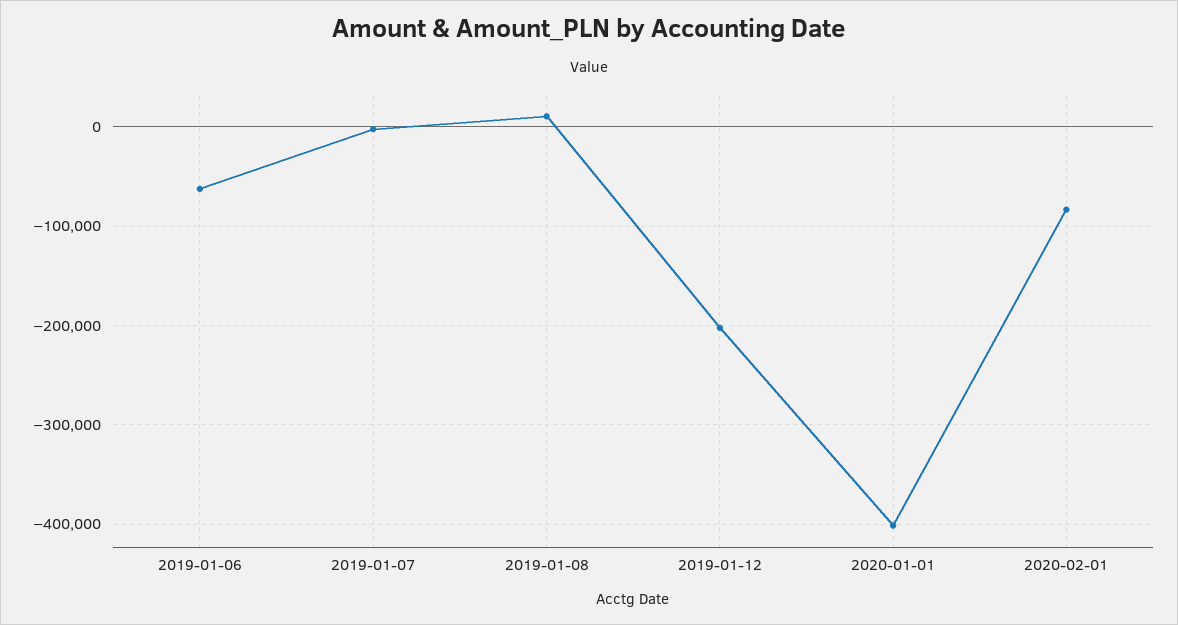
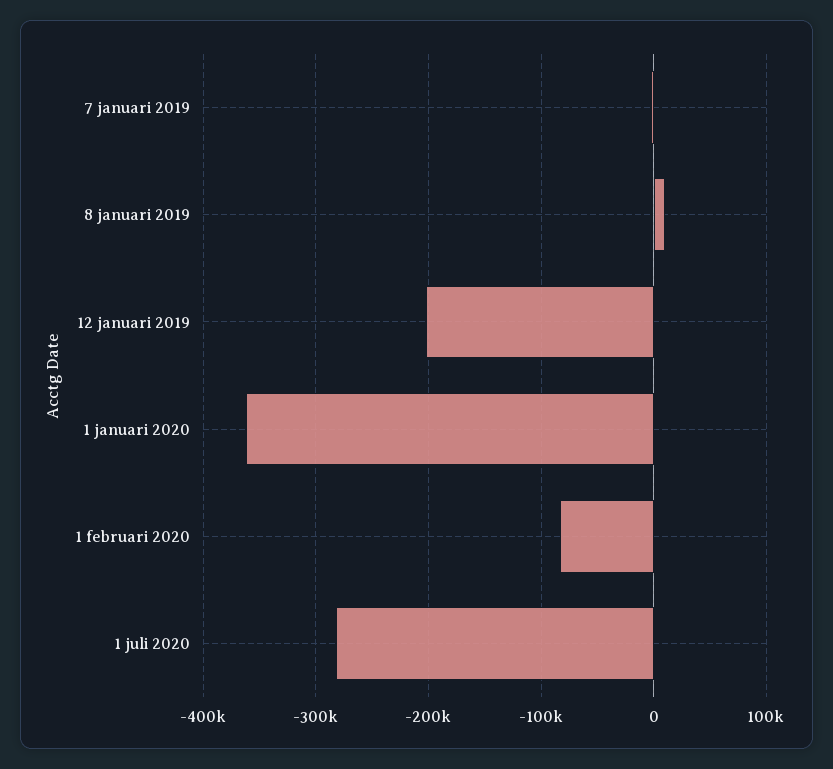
2019-01-06: -60000 -> none
2020-01-01: -400000 -> -360000
1 juli 2020: none -> -280000

